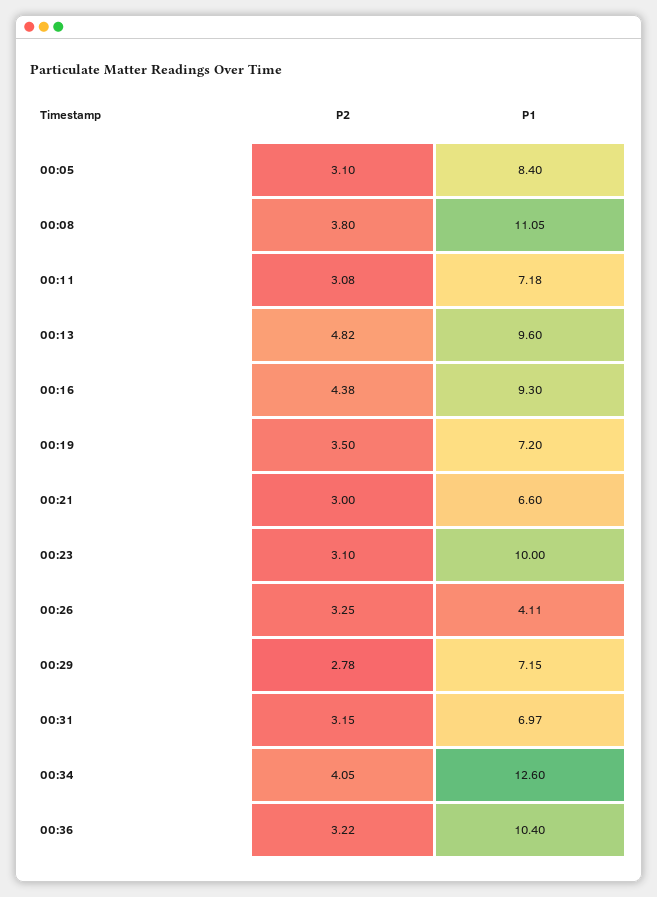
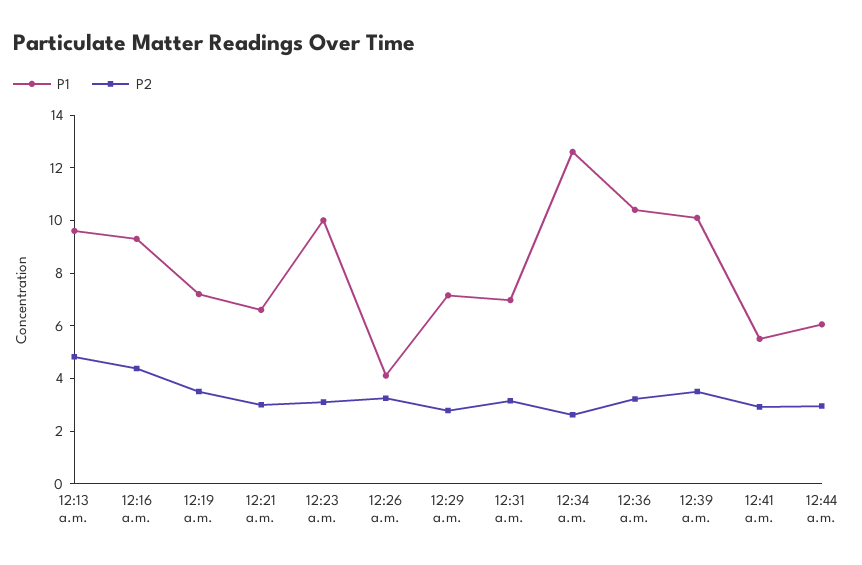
P2, 00:05: 3.1 -> none
P1, 00:05: 8.4 -> none
P2, 00:08: 3.8 -> none
P1, 00:08: 11.05 -> none
P2, 00:11: 3.08 -> none
P1, 00:11: 7.18 -> none
P2, 00:34: 4.05 -> 2.5
P1, 12:39 a.m.: none -> 10
P2, 12:39 a.m.: none -> 3.5
P1, 12:41 a.m.: none -> 5.5
P2, 12:41 a.m.: none -> 3
P1, 12:44 a.m.: none -> 6
P2, 12:44 a.m.: none -> 3

